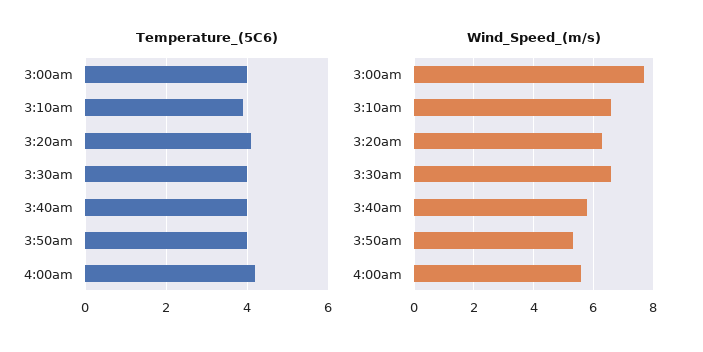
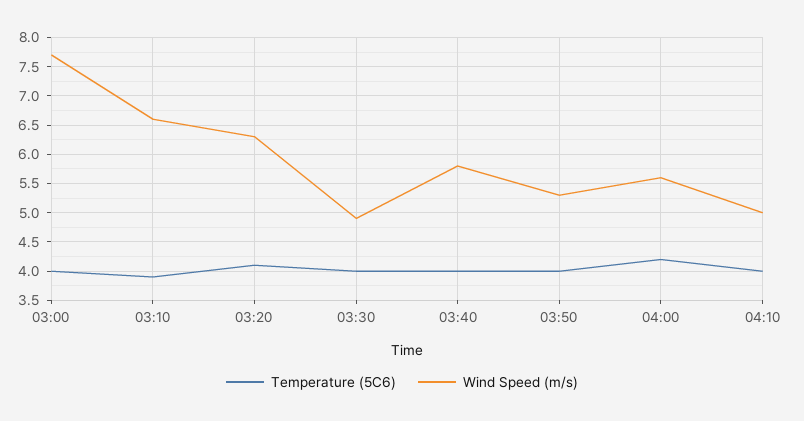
Wind_Speed_(m/s), 3:30am: 6.5 -> 5
Temperature_(5C6), 04:10: none -> 4
Wind_Speed_(m/s), 04:10: none -> 5

